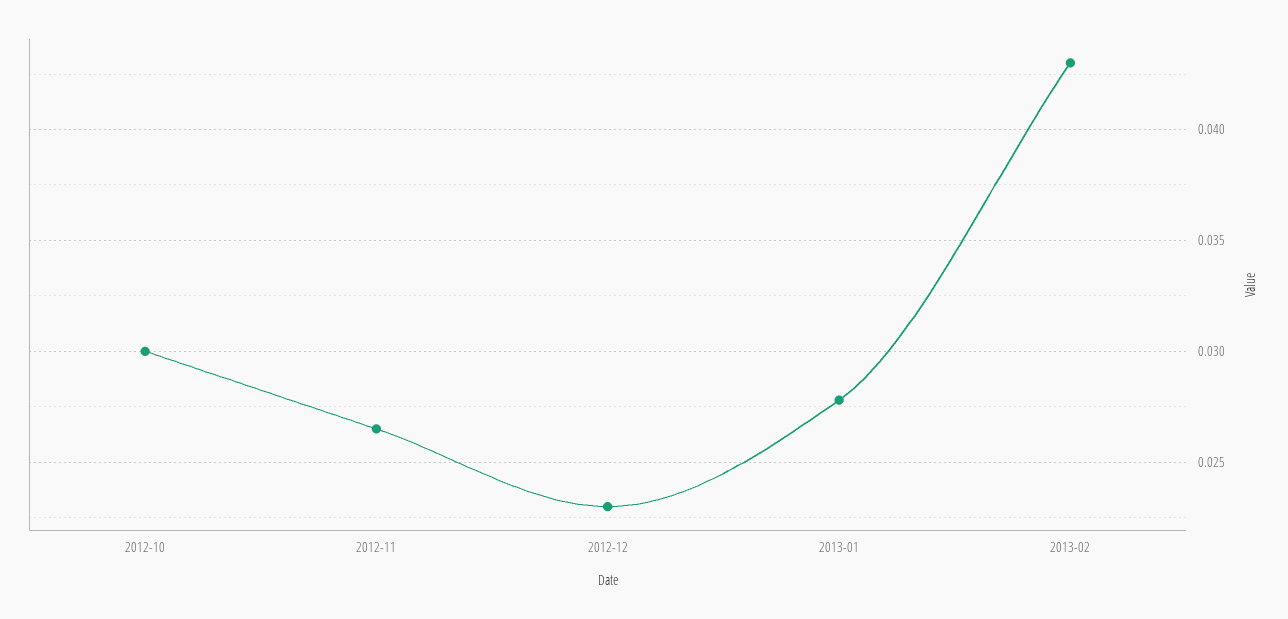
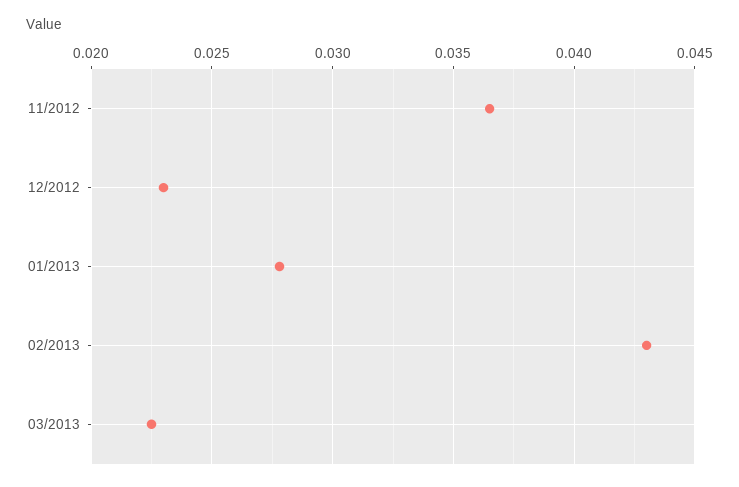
2012-10: 0.03 -> none
2012-11: 0.0265 -> 0.0365
03/2013: none -> 0.0225

